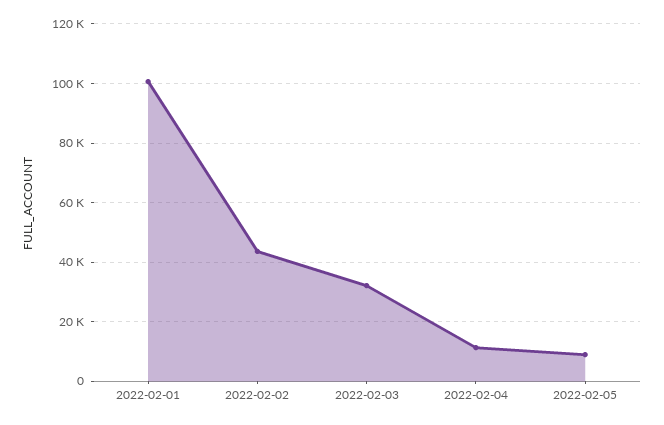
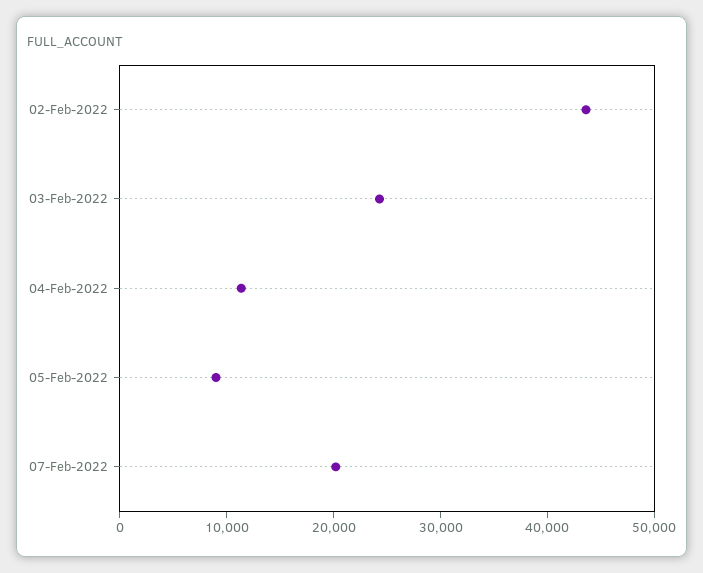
2022-02-01: 100000 -> none
2022-02-03: 32500 -> 24000
07-Feb-2022: none -> 20000

